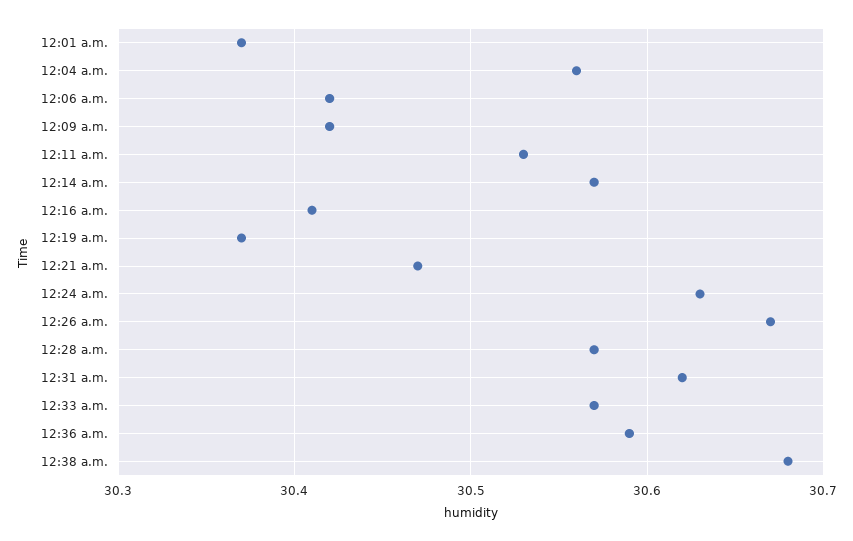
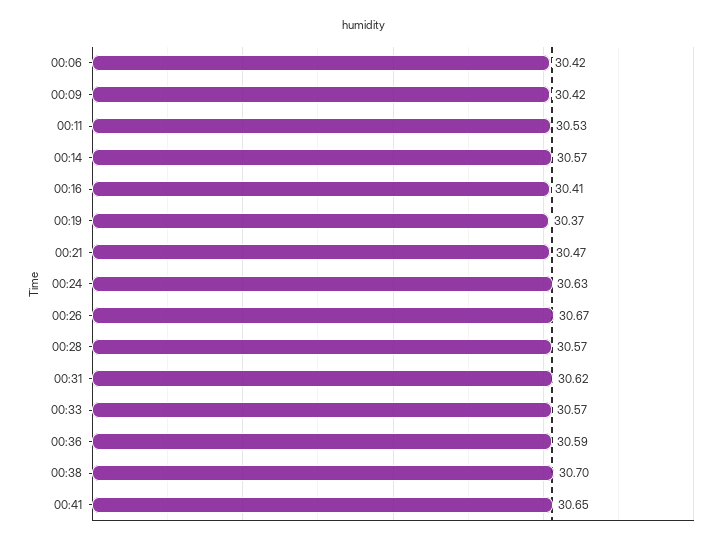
12:01 a.m.: 30.37 -> none
12:04 a.m.: 30.56 -> none
12:38 a.m.: 30.68 -> 30.7
00:41: none -> 30.65

